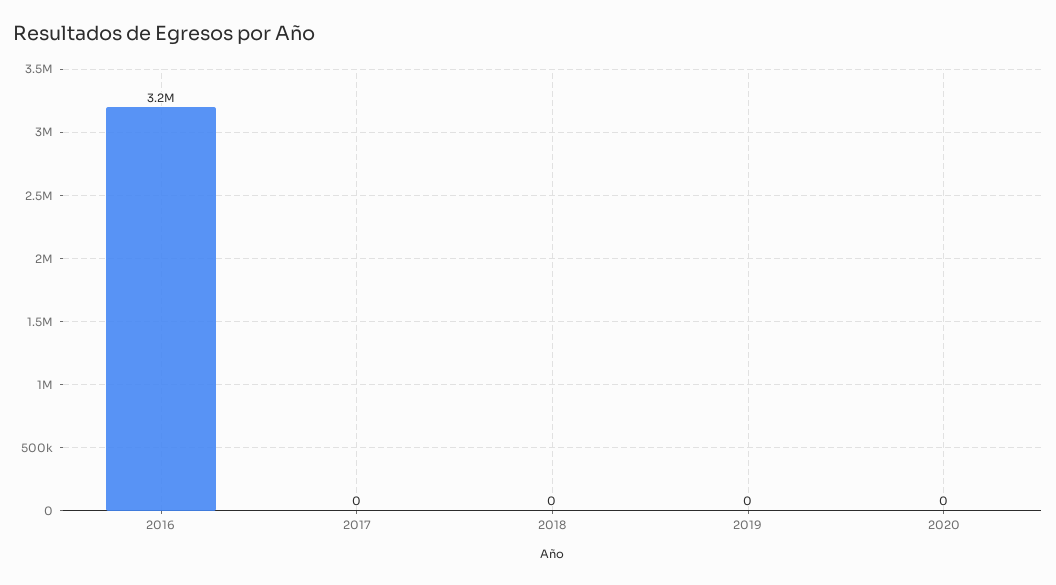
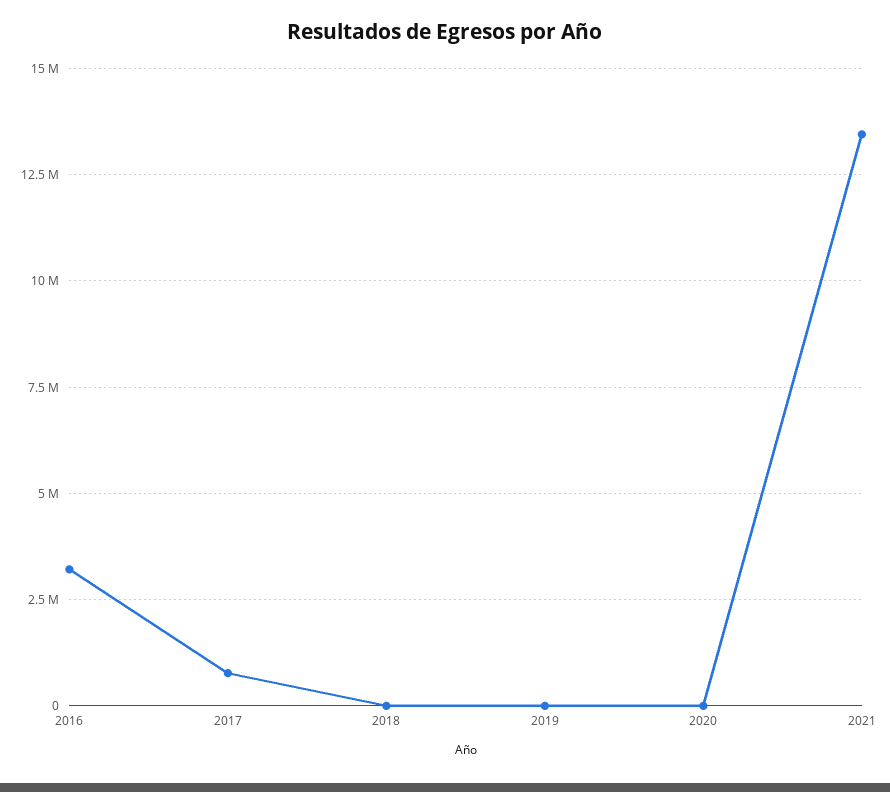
2017: 0 -> 750000
2021: none -> 13500000

